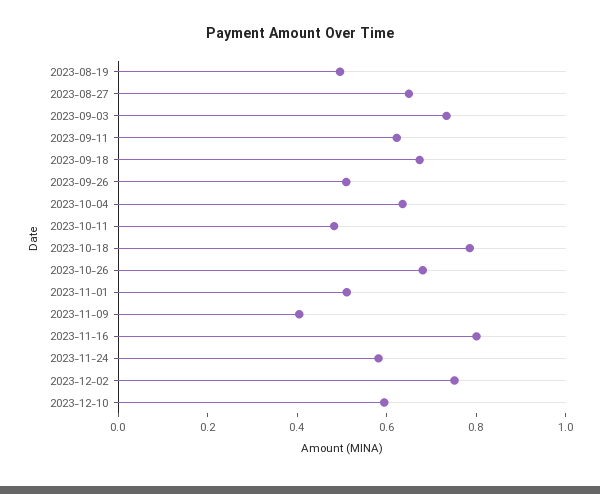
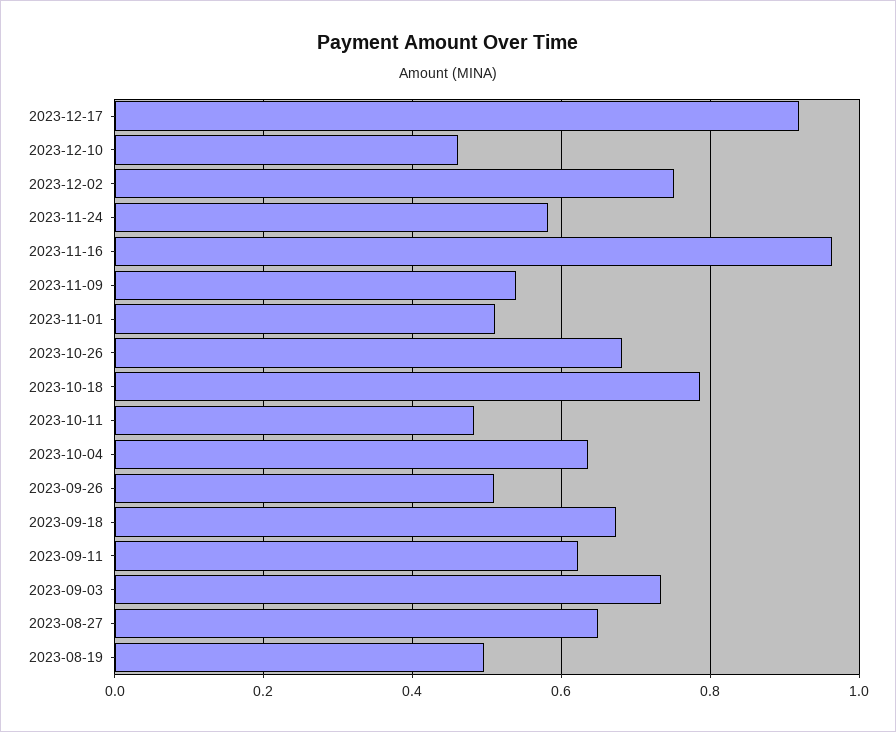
2023-11-09: 0.4 -> 0.54
2023-11-16: 0.8 -> 0.96
2023-12-10: 0.6 -> 0.46
2023-12-17: none -> 0.92

